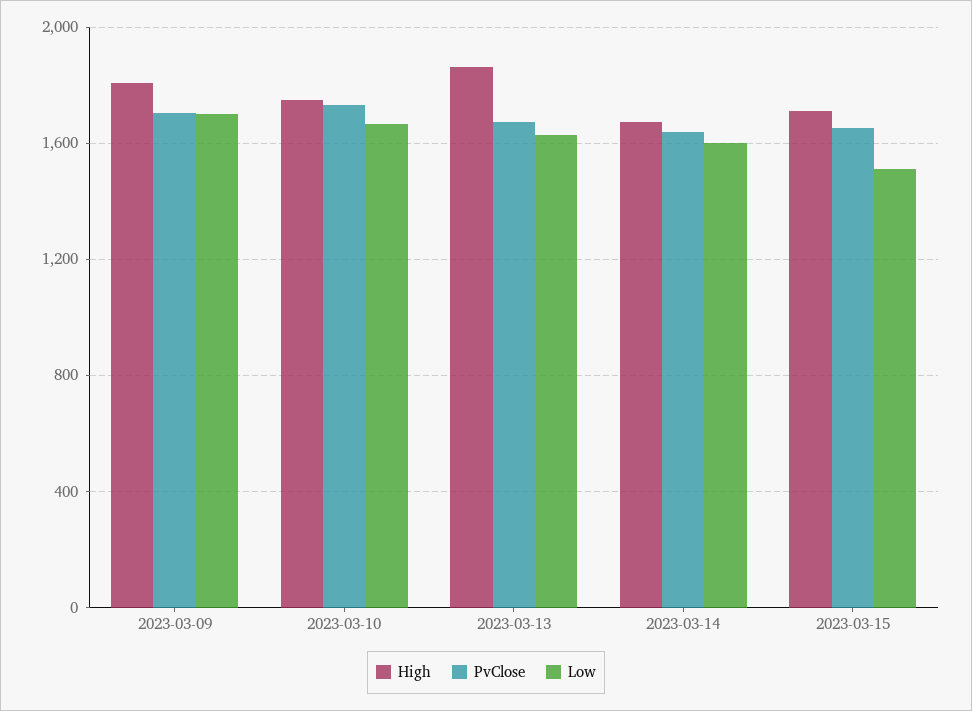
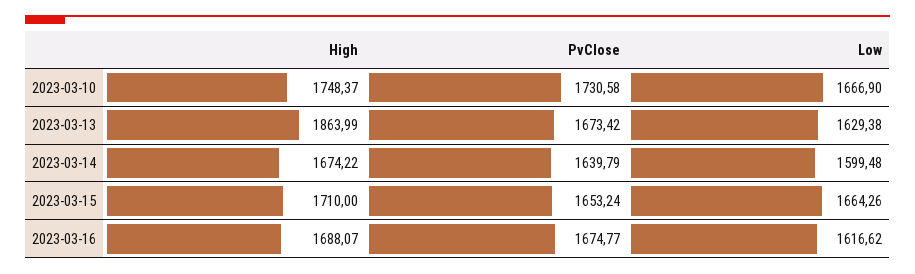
High, 2023-03-09: 1800 -> none
PvClose, 2023-03-09: 1700 -> none
Low, 2023-03-09: 1700 -> none
Low, 2023-03-15: 1500 -> 1664.26
High, 2023-03-16: none -> 1688.07
PvClose, 2023-03-16: none -> 1674.77
Low, 2023-03-16: none -> 1616.62

